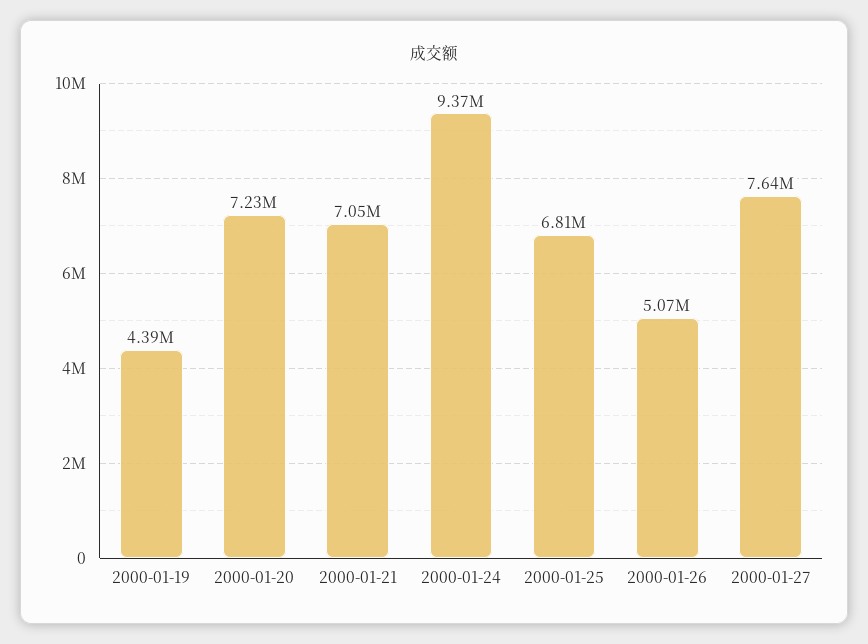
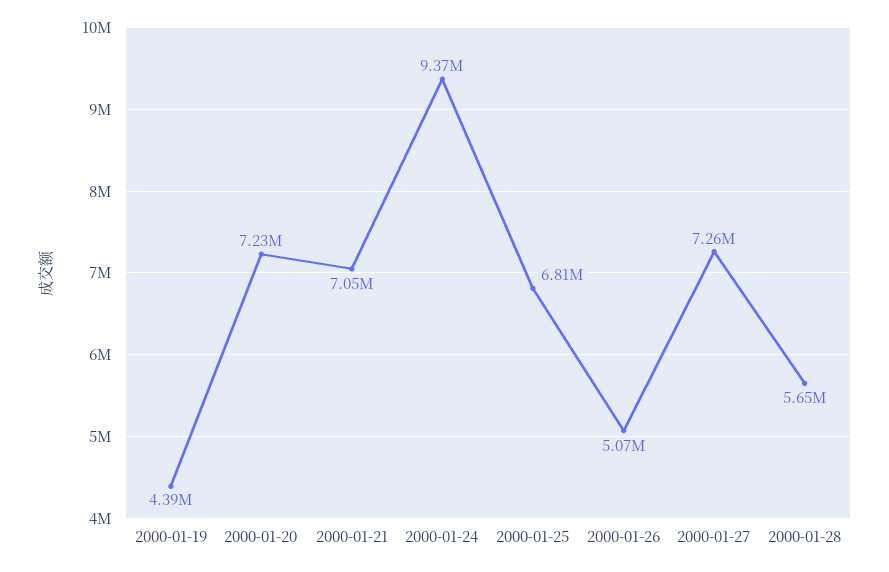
2000-01-27: 7640000 -> 7260000
2000-01-28: none -> 5650000

